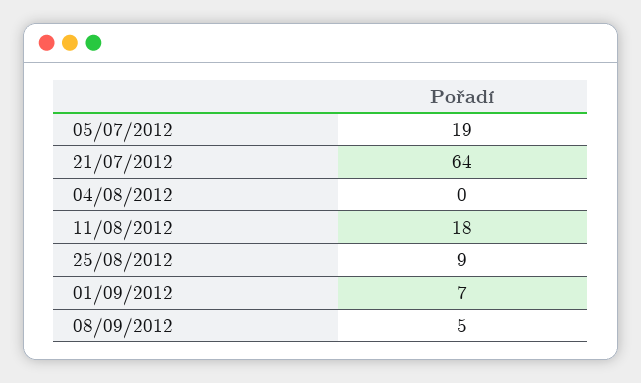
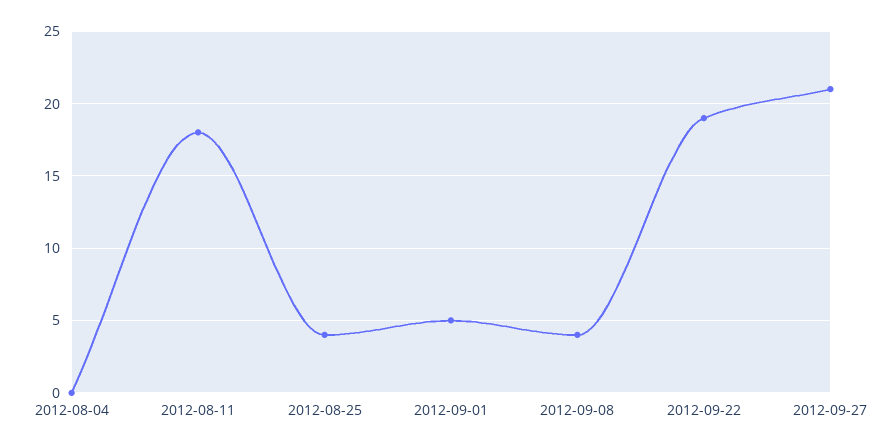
05/07/2012: 19 -> none
21/07/2012: 64 -> none
25/08/2012: 9 -> 4
01/09/2012: 7 -> 5
08/09/2012: 5 -> 4
2012-09-22: none -> 19
2012-09-27: none -> 21

